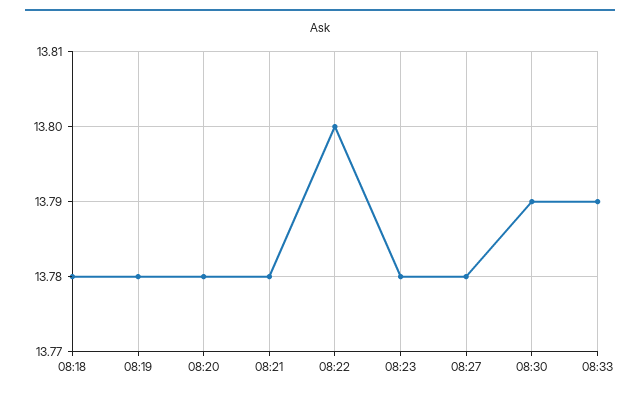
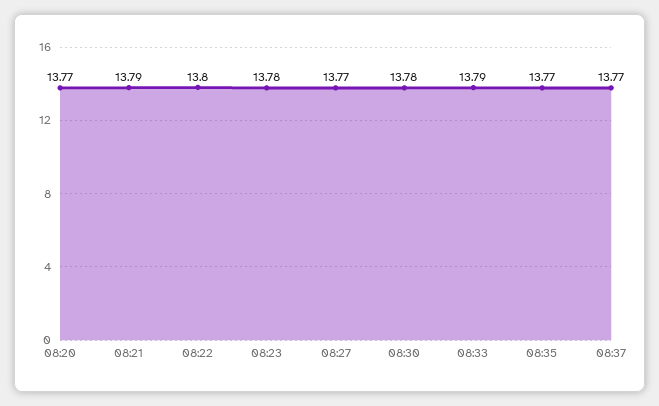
08:18: 13.78 -> none
08:19: 13.78 -> none
08:20: 13.78 -> 13.77
08:21: 13.78 -> 13.79
08:27: 13.78 -> 13.77
08:30: 13.79 -> 13.78
08:35: none -> 13.77
08:37: none -> 13.77

